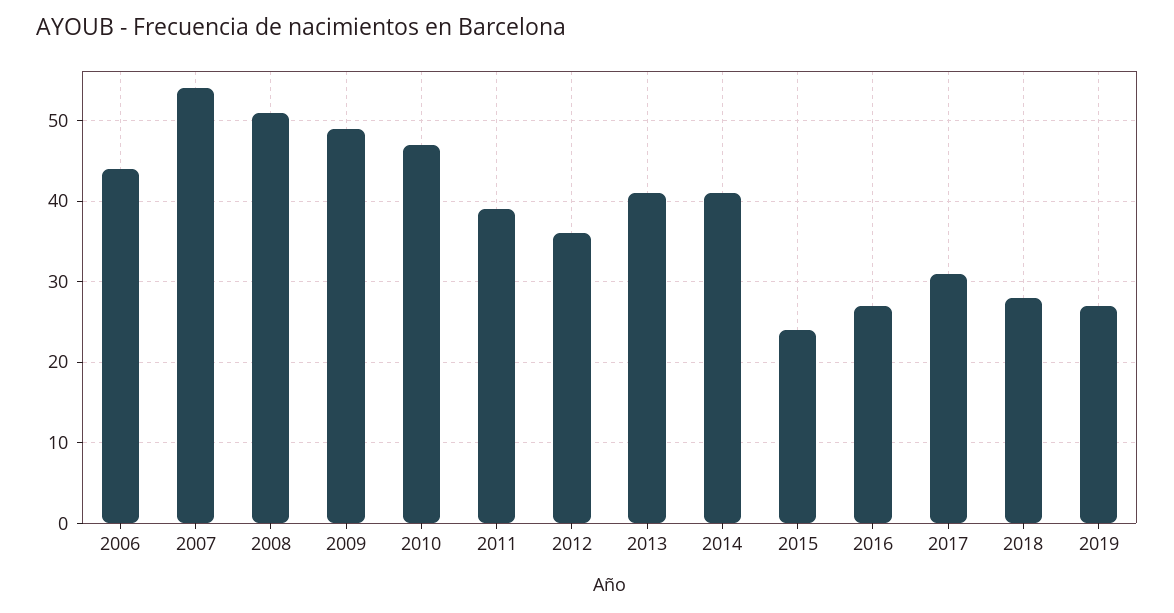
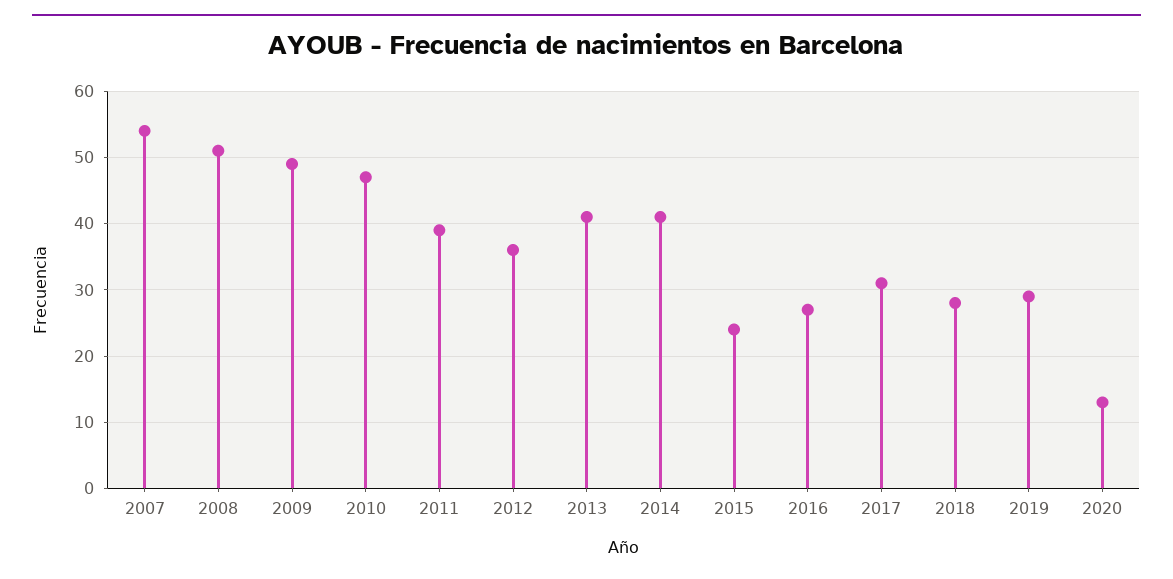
2006: 44 -> none
2019: 27 -> 29
2020: none -> 13

